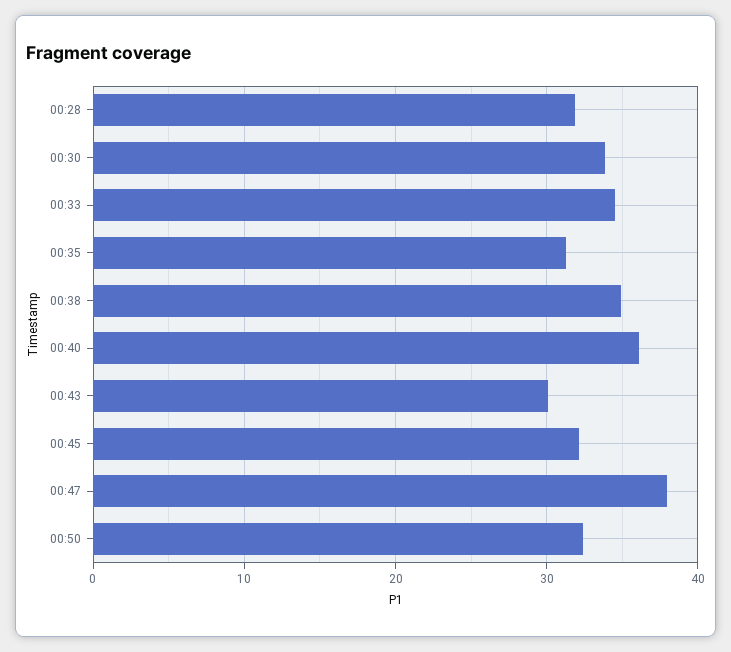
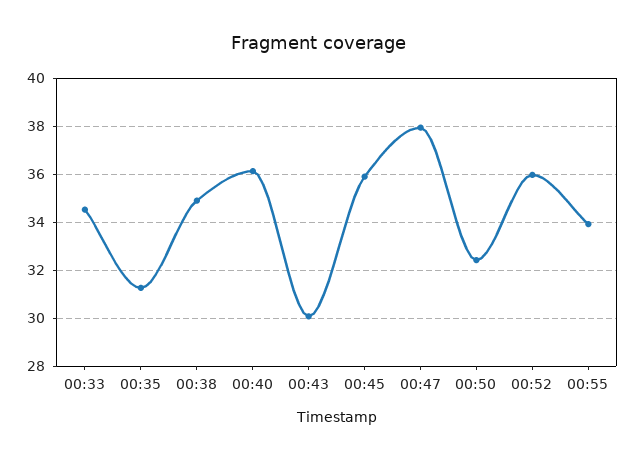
00:28: 32 -> none
00:30: 34 -> none
00:45: 32 -> 36
00:52: none -> 36
00:55: none -> 34

